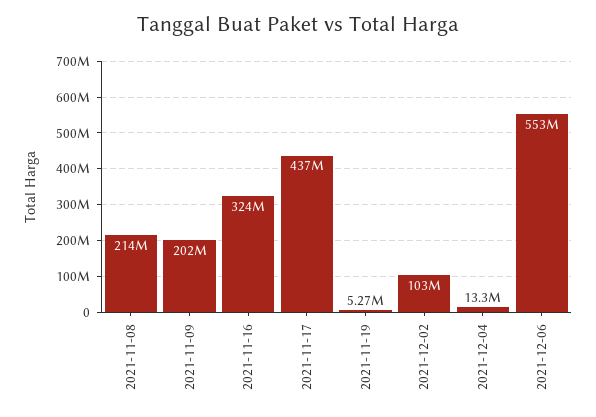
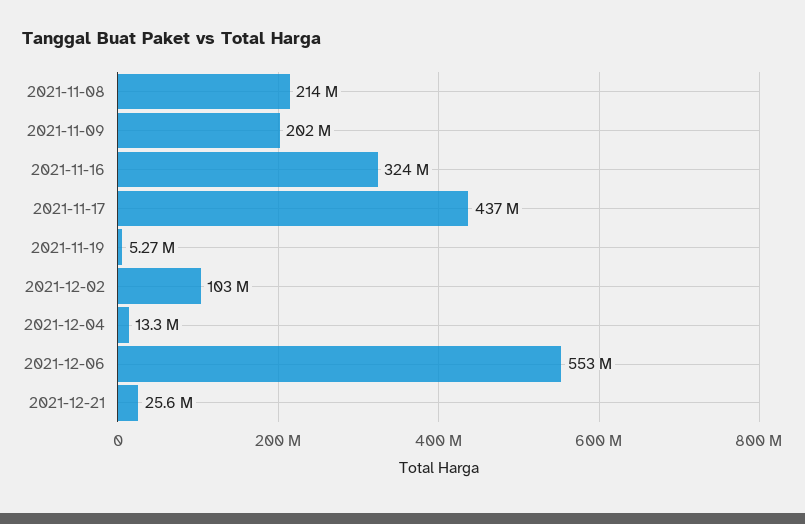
2021-12-21: none -> 25600000

